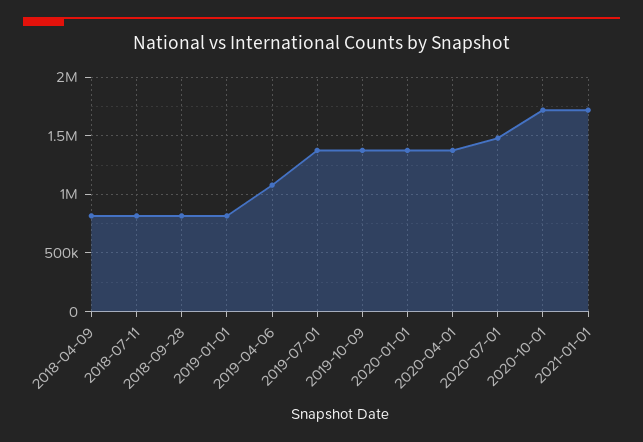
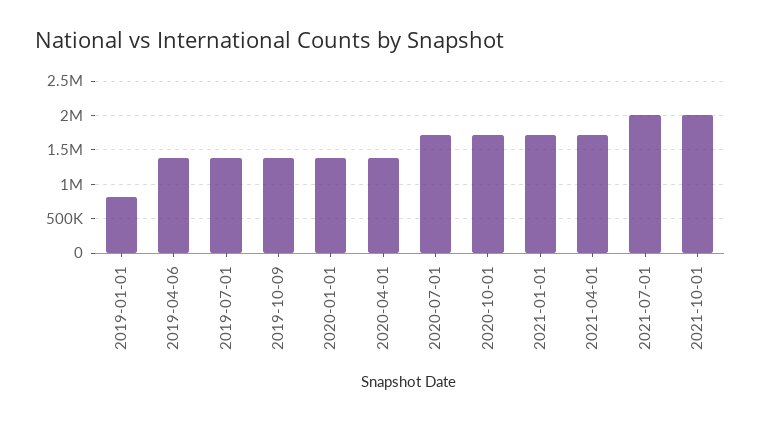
2018-04-09: 800000 -> none
2018-07-11: 800000 -> none
2018-09-28: 800000 -> none
2019-04-06: 1100000 -> 1400000
2020-07-01: 1500000 -> 1700000
2021-04-01: none -> 1700000
2021-07-01: none -> 2000000
2021-10-01: none -> 2000000

